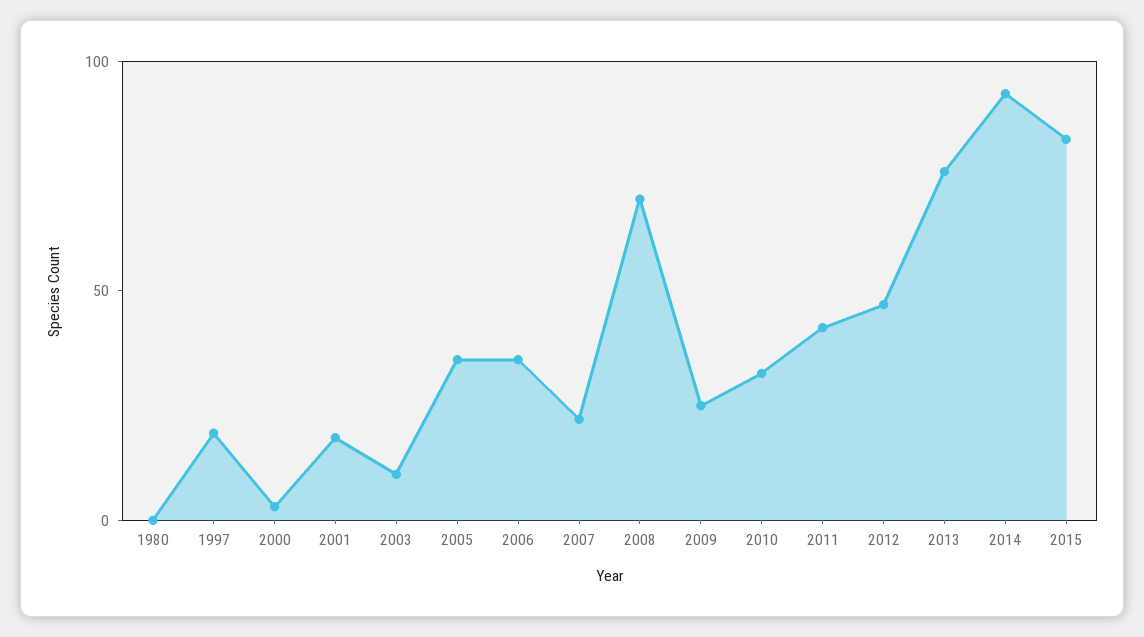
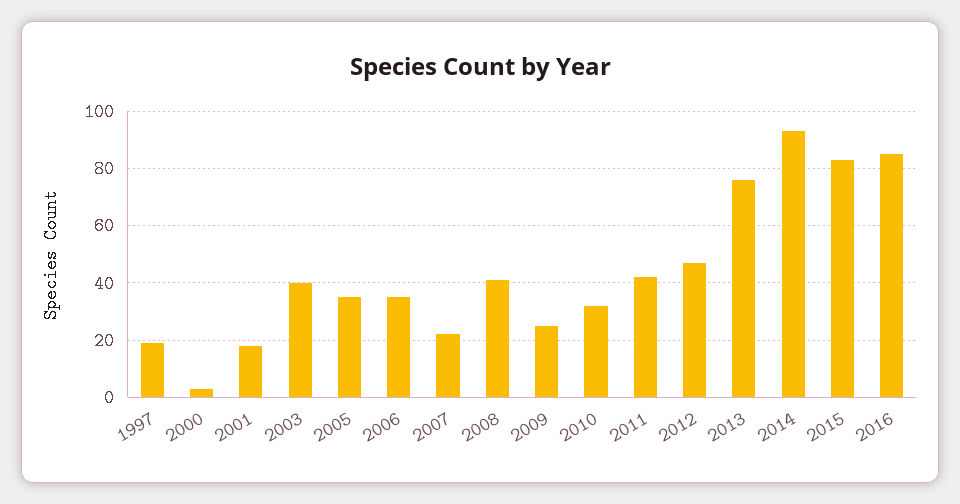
1980: 0 -> none
2003: 10 -> 40
2008: 70 -> 40
2016: none -> 85

